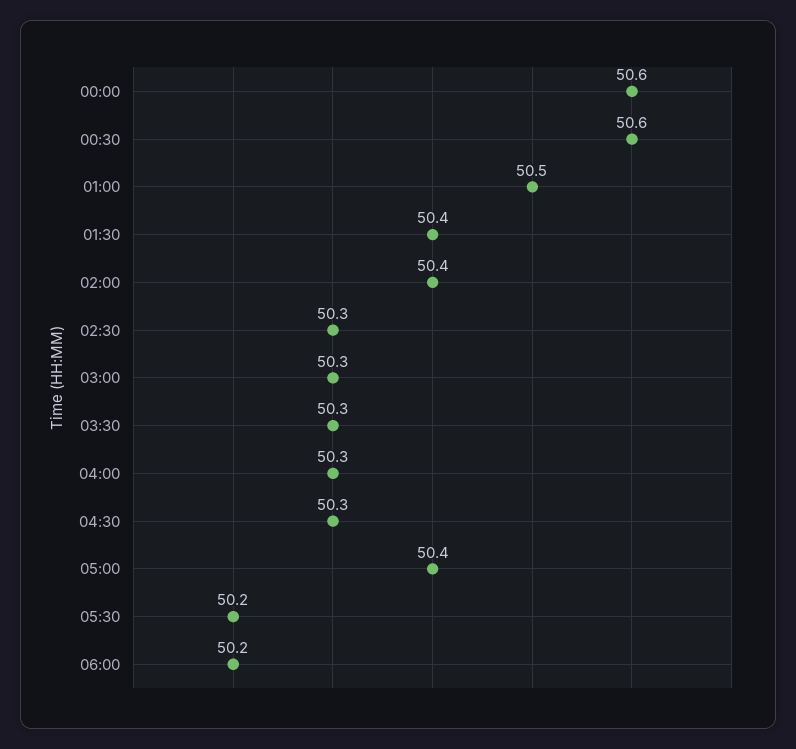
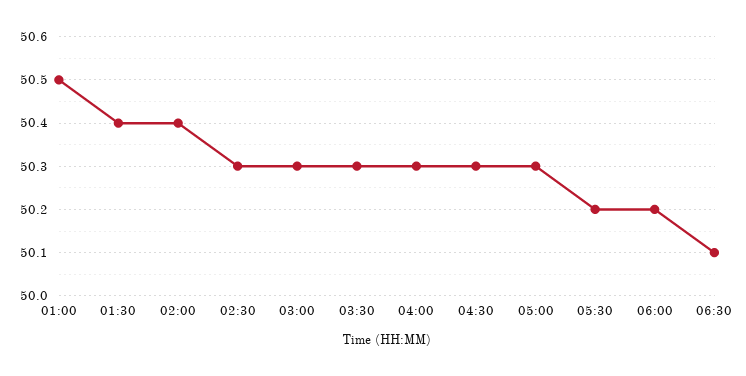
00:00: 50.6 -> none
00:30: 50.6 -> none
05:00: 50.4 -> 50.3
06:30: none -> 50.1

